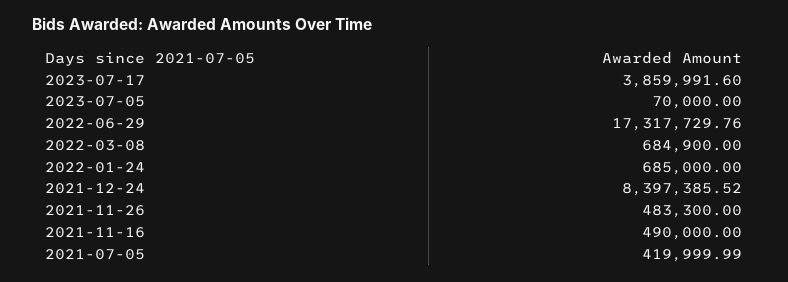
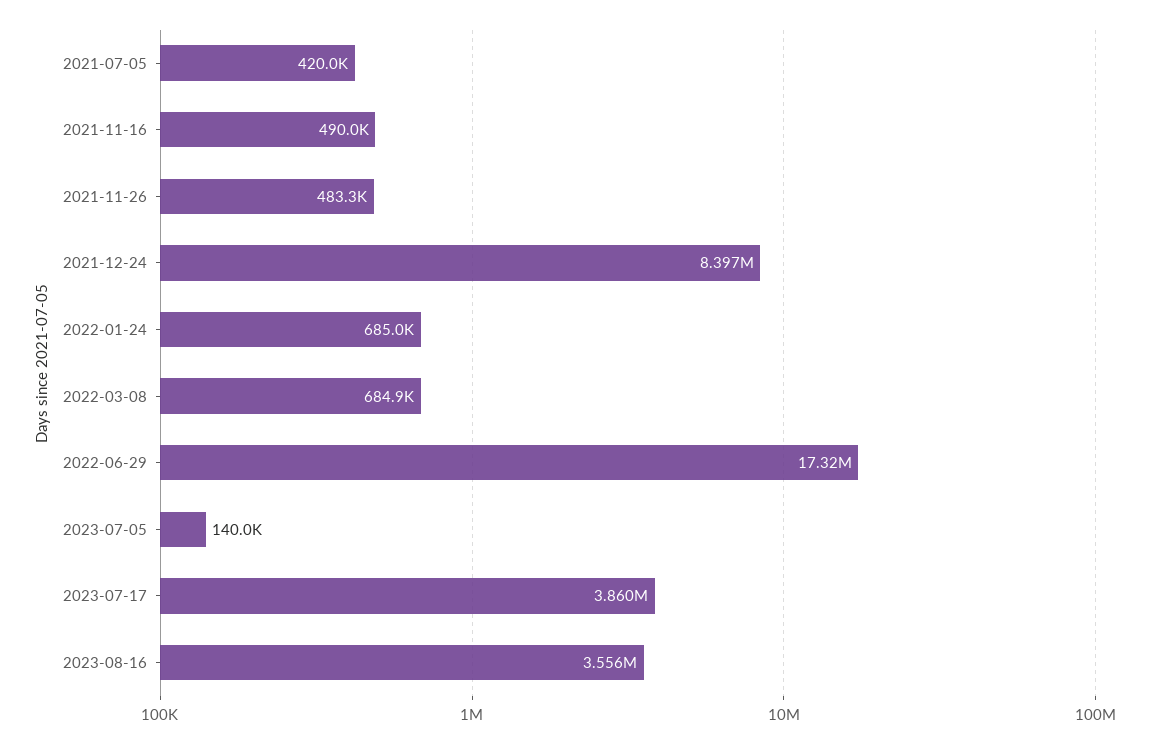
2023-07-05: 70000 -> 140000
2023-08-16: none -> 3556000

